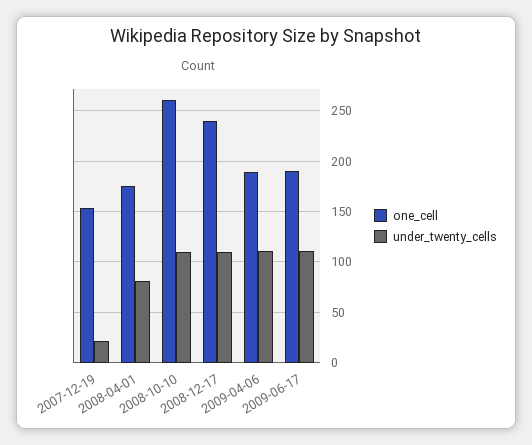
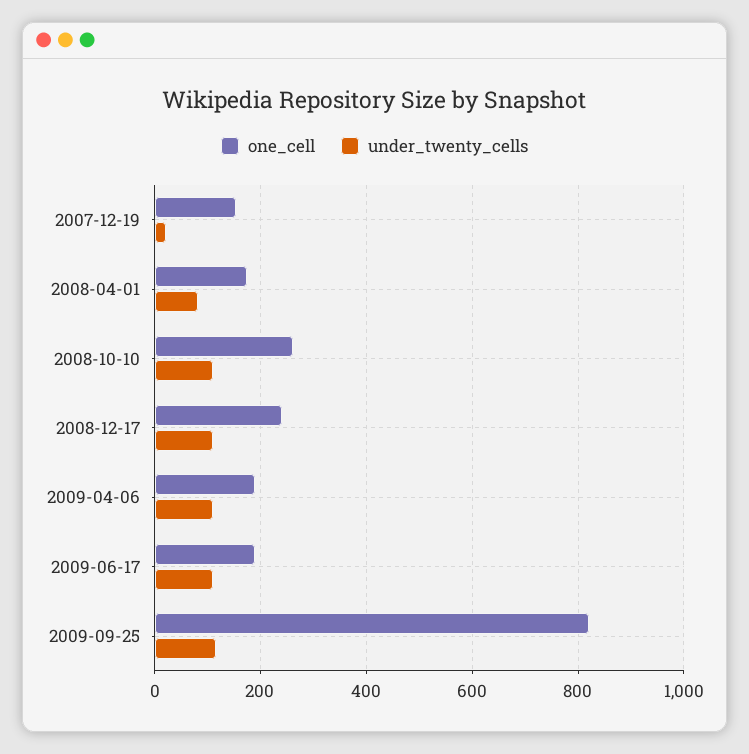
one_cell, 2009-09-25: none -> 820
under_twenty_cells, 2009-09-25: none -> 120

